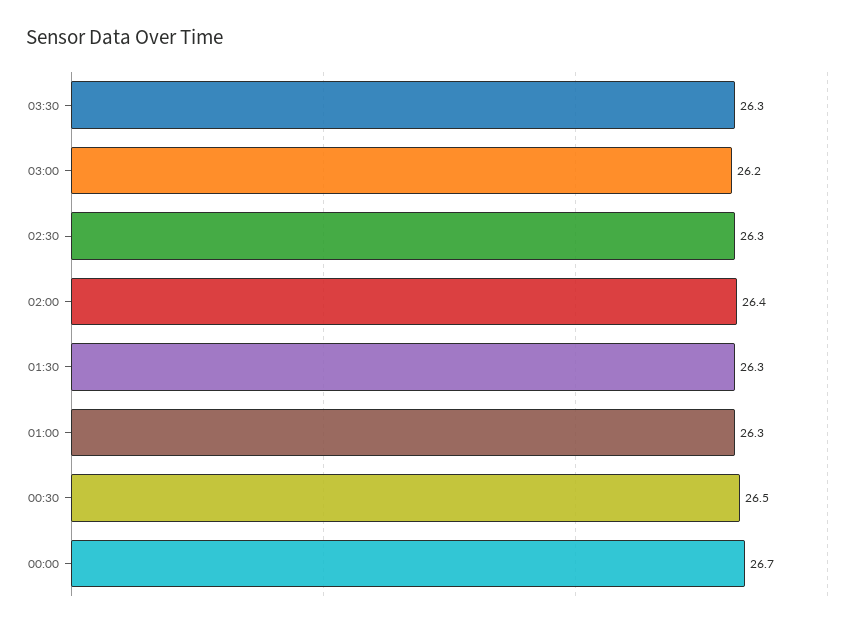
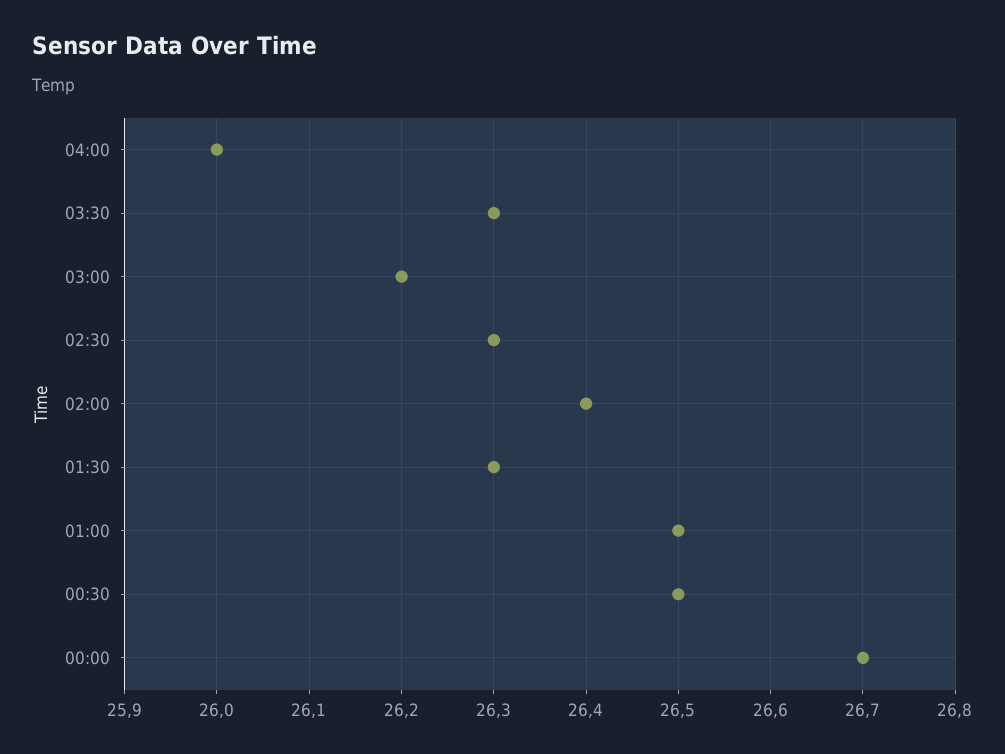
01:00: 26.3 -> 26.5
04:00: none -> 26

